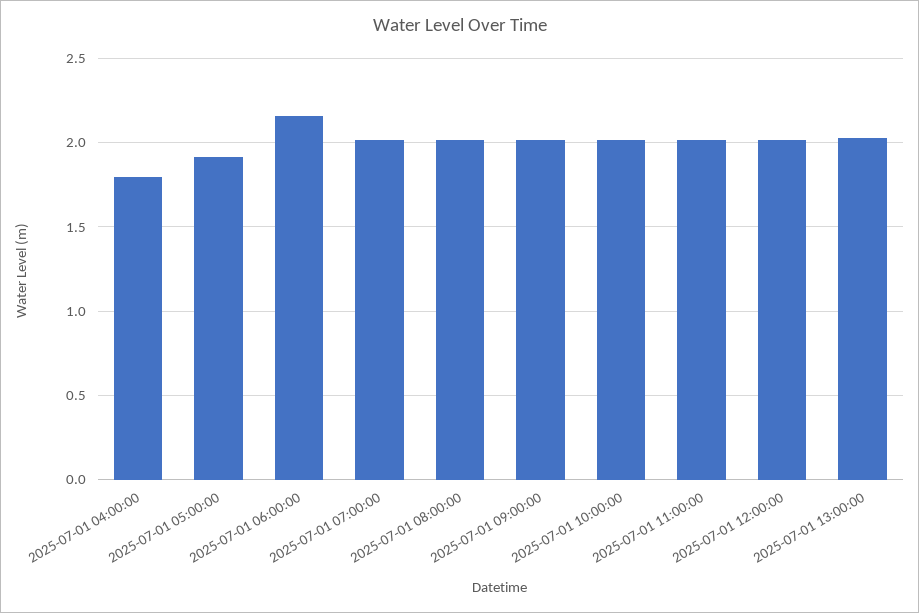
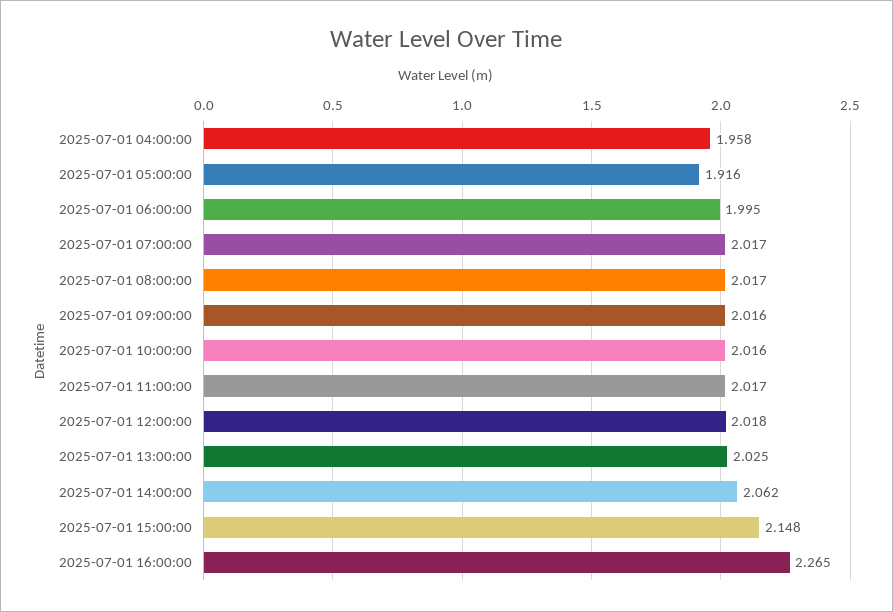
2025-07-01 04:00:00: 1.8 -> 1.958
2025-07-01 06:00:00: 2.15 -> 1.995
2025-07-01 14:00:00: none -> 2.062
2025-07-01 15:00:00: none -> 2.148
2025-07-01 16:00:00: none -> 2.265

